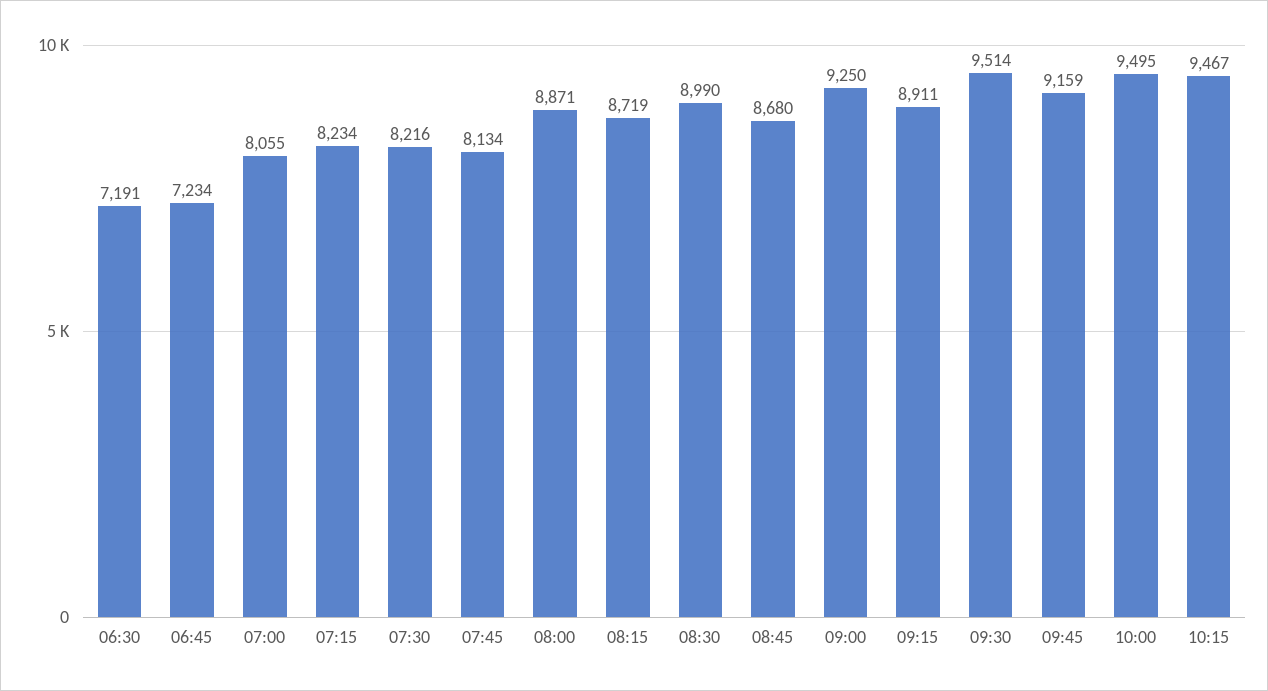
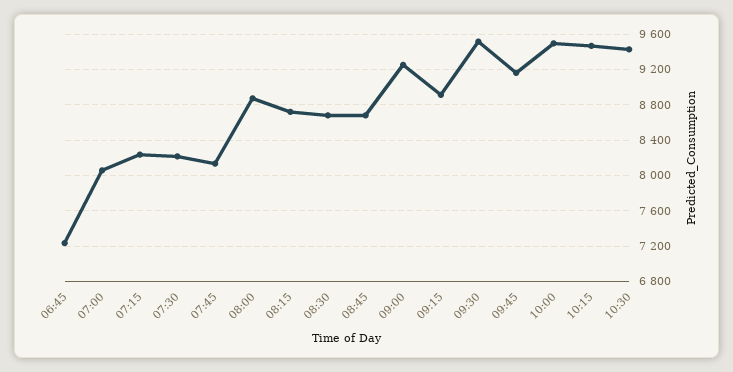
06:30: 7191 -> none
08:30: 8990 -> 8700
10:30: none -> 9400

